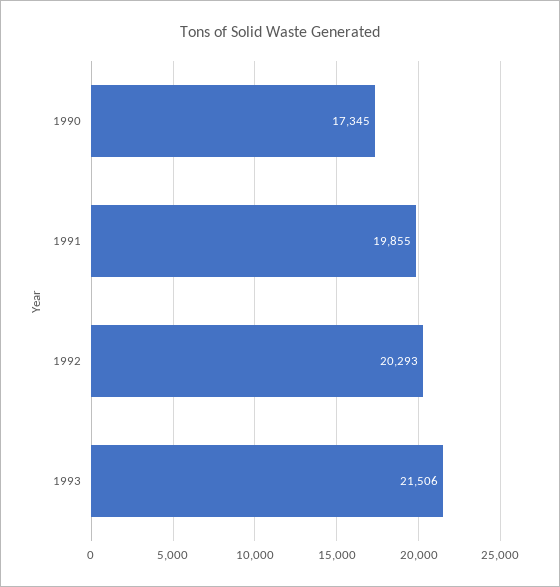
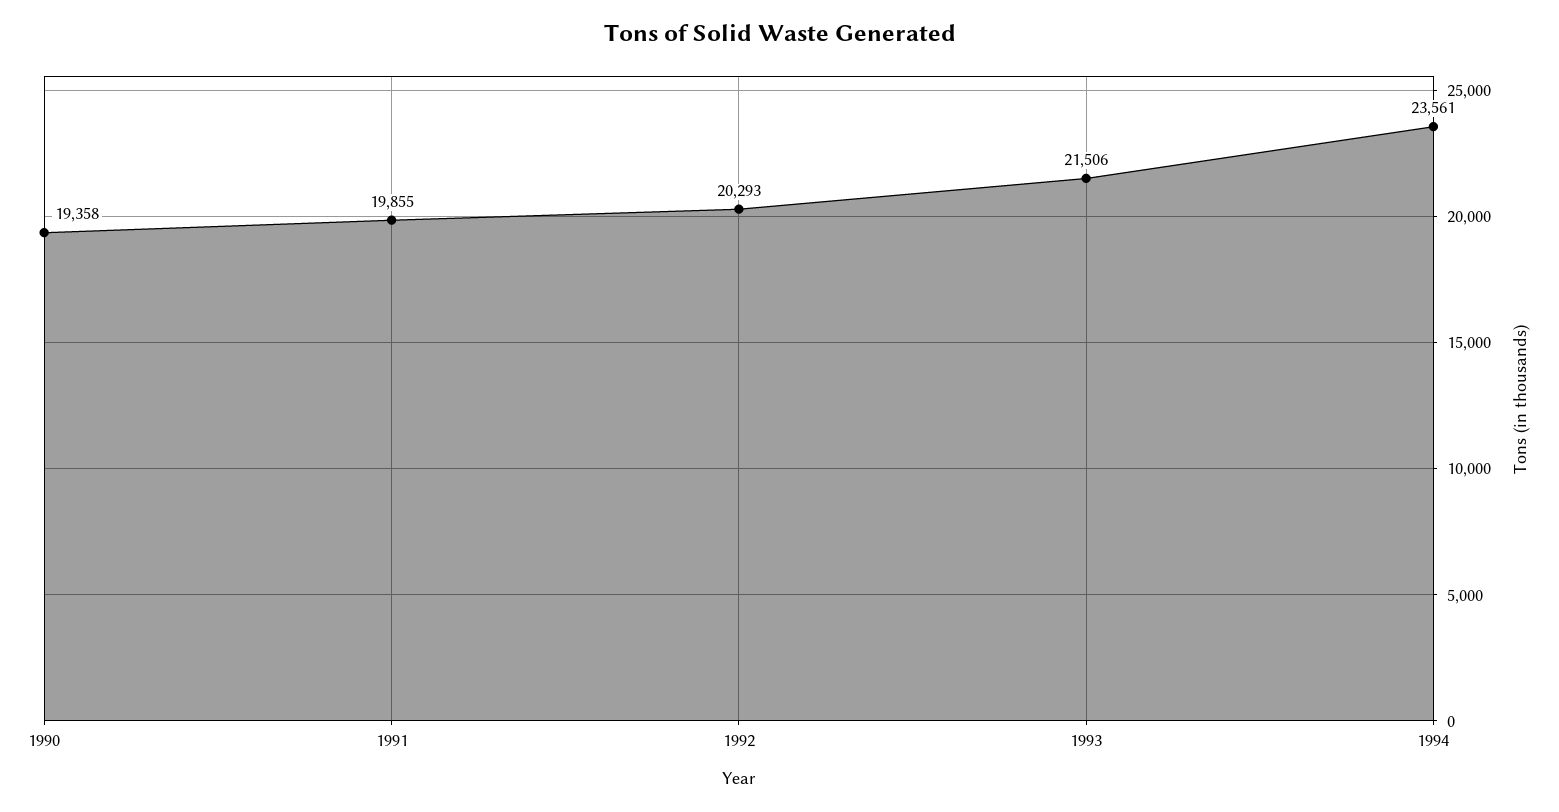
1990: 17345 -> 19358
1994: none -> 23561

